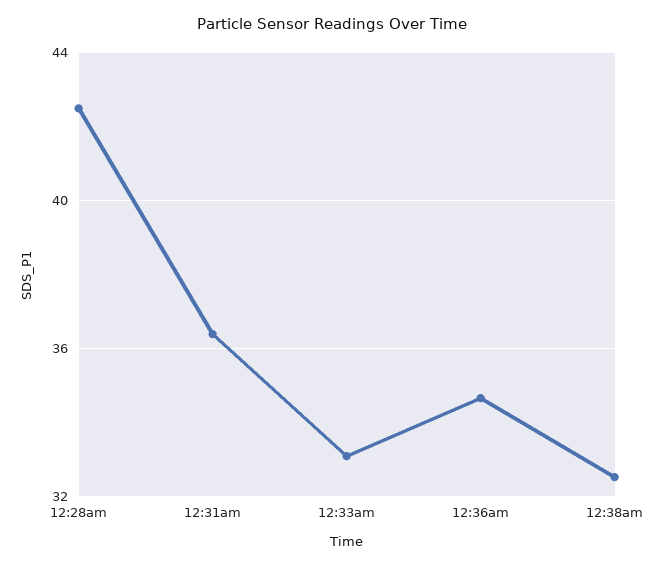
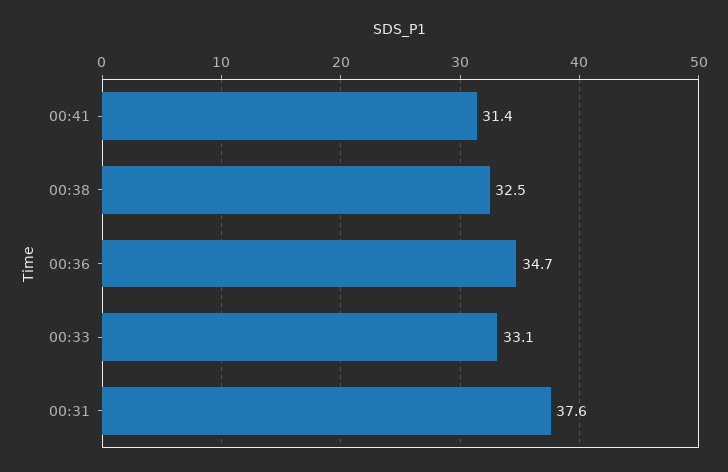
12:28am: 42.5 -> none
12:31am: 36.5 -> 37.6
00:41: none -> 31.4

